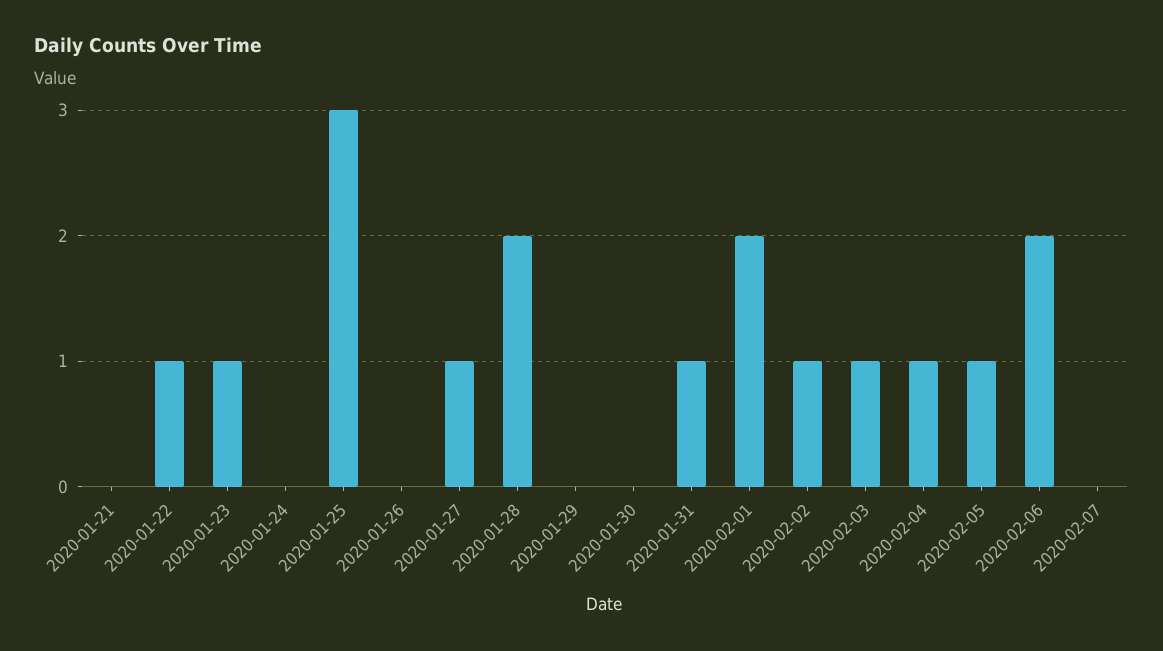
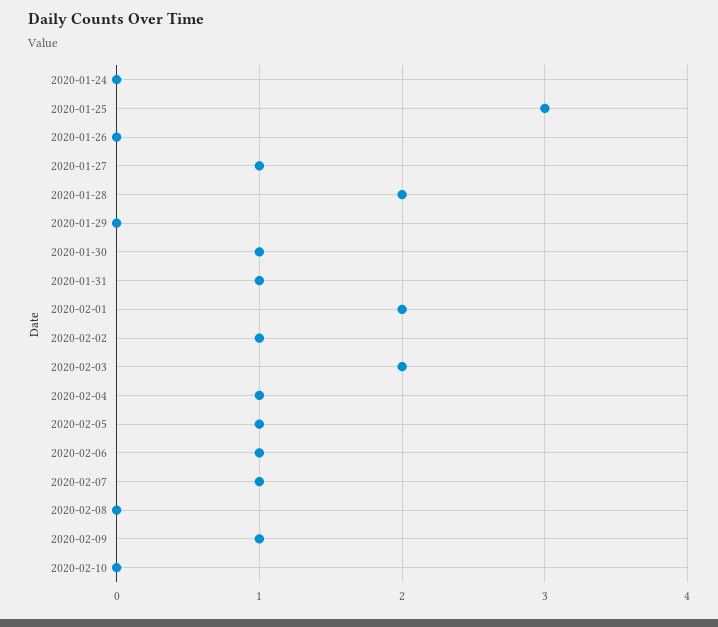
2020-01-21: 0 -> none
2020-01-22: 1 -> none
2020-01-23: 1 -> none
2020-01-30: 0 -> 1
2020-02-03: 1 -> 2
2020-02-06: 2 -> 1
2020-02-07: 0 -> 1
2020-02-08: none -> 0
2020-02-09: none -> 1
2020-02-10: none -> 0

